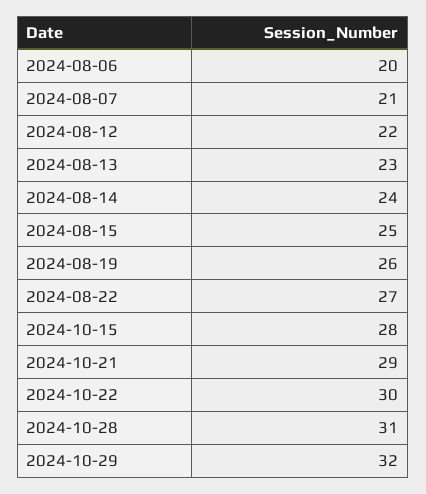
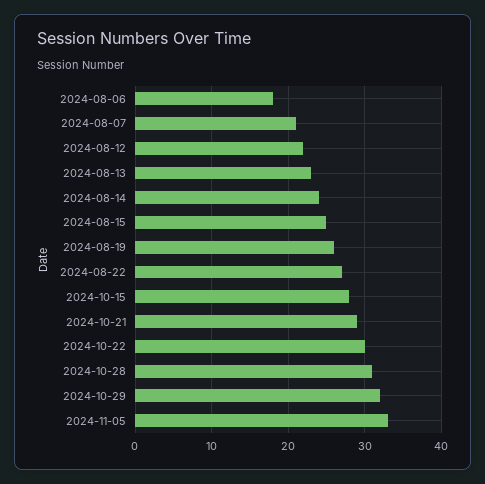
2024-08-06: 20 -> 18
2024-11-05: none -> 33

